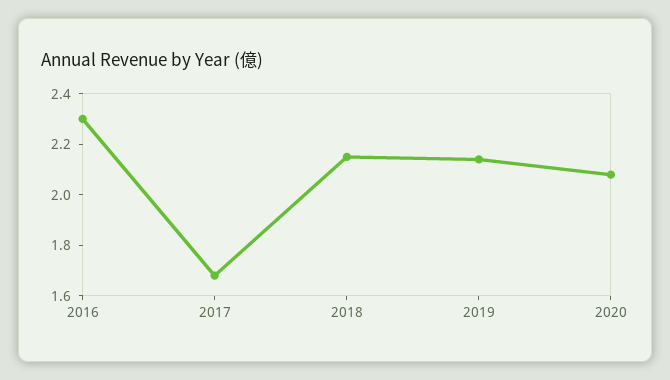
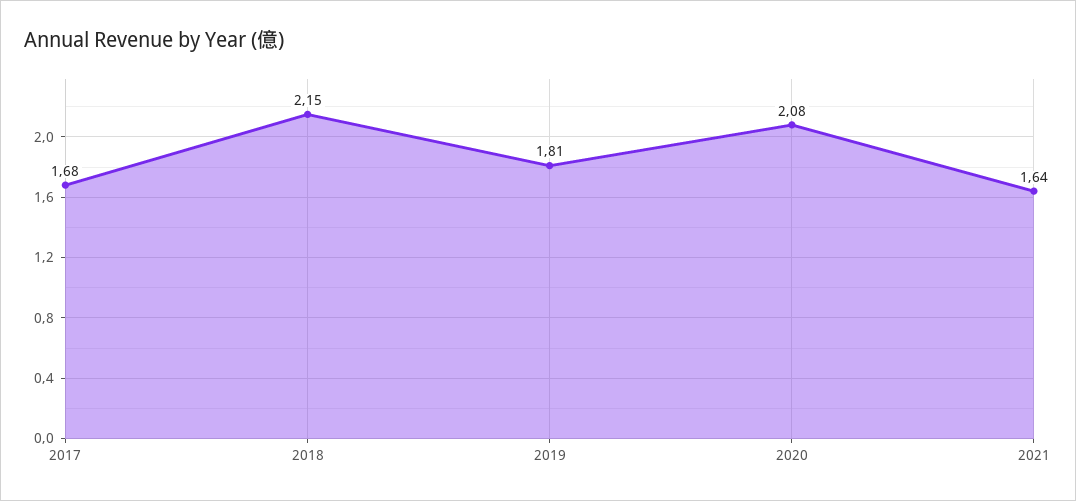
2016: 2.3 -> none
2019: 2.15 -> 1.81
2021: none -> 1.64

